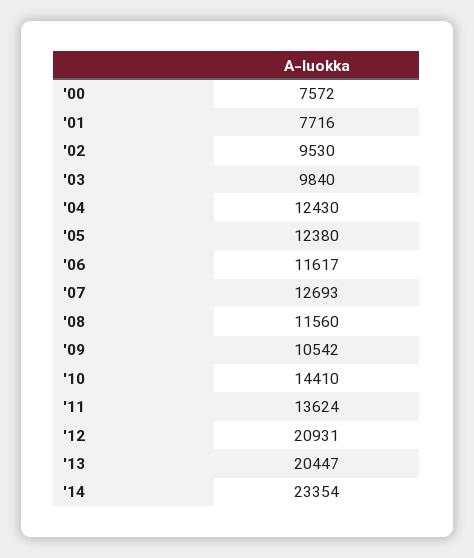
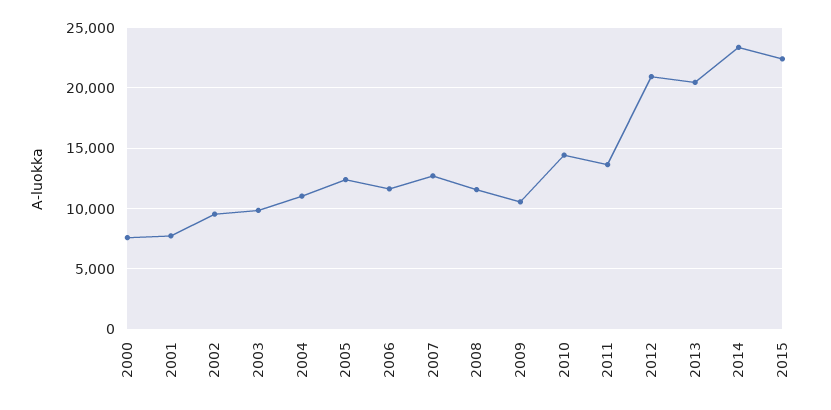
'04: 12430 -> 11000
2015: none -> 22500

